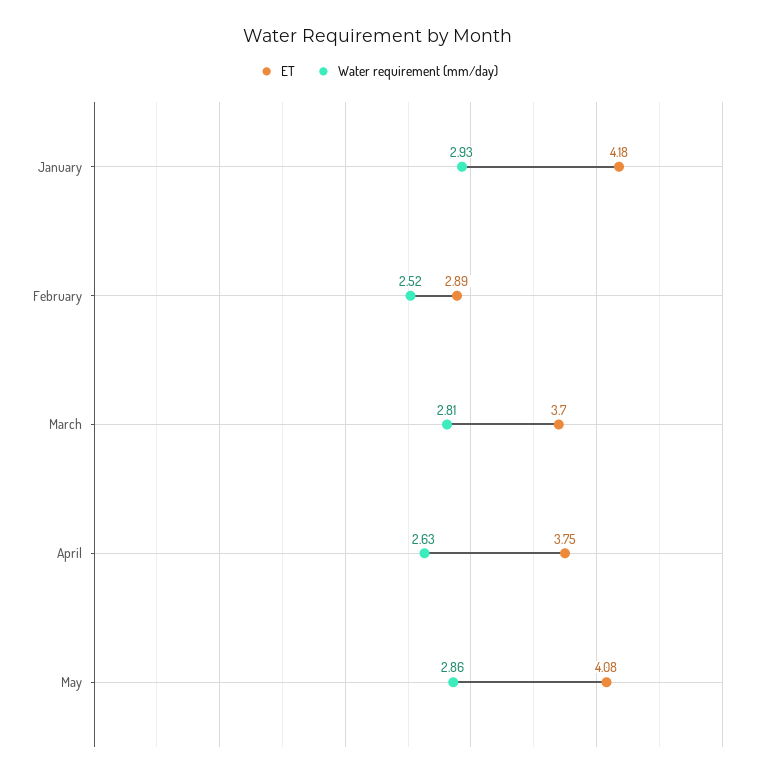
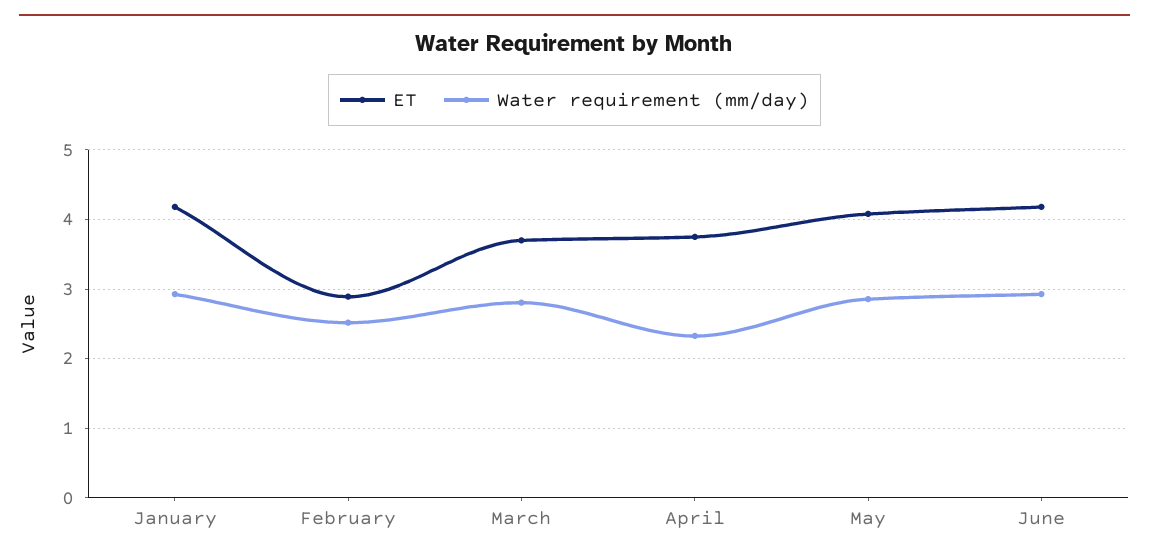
Water requirement (mm/day), April: 2.63 -> 2.3
ET, June: none -> 4.2
Water requirement (mm/day), June: none -> 2.9

